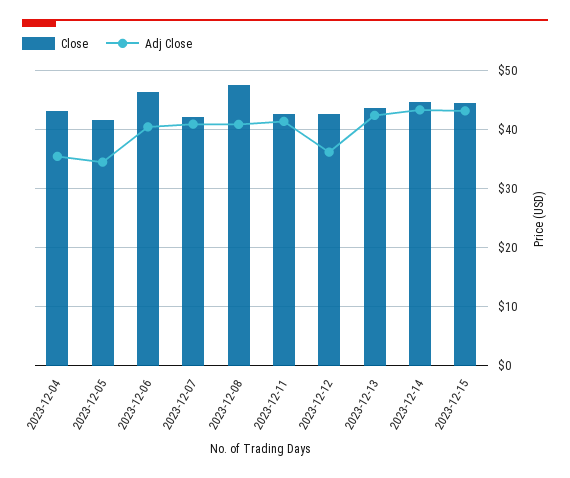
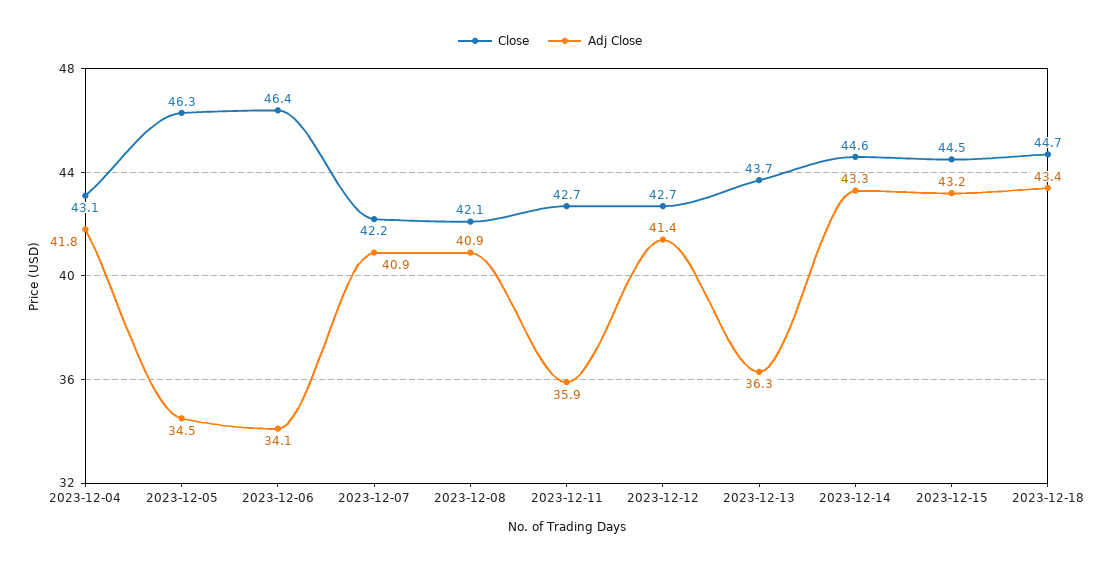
Adj Close, 2023-12-04: 36 -> 41.8
Close, 2023-12-05: 42 -> 46.3
Adj Close, 2023-12-06: 40 -> 34.1
Close, 2023-12-08: 48 -> 42.1
Adj Close, 2023-12-11: 42 -> 35.9
Adj Close, 2023-12-12: 36 -> 41.4
Adj Close, 2023-12-13: 42 -> 36.3
Close, 2023-12-18: none -> 44.7
Adj Close, 2023-12-18: none -> 43.4

